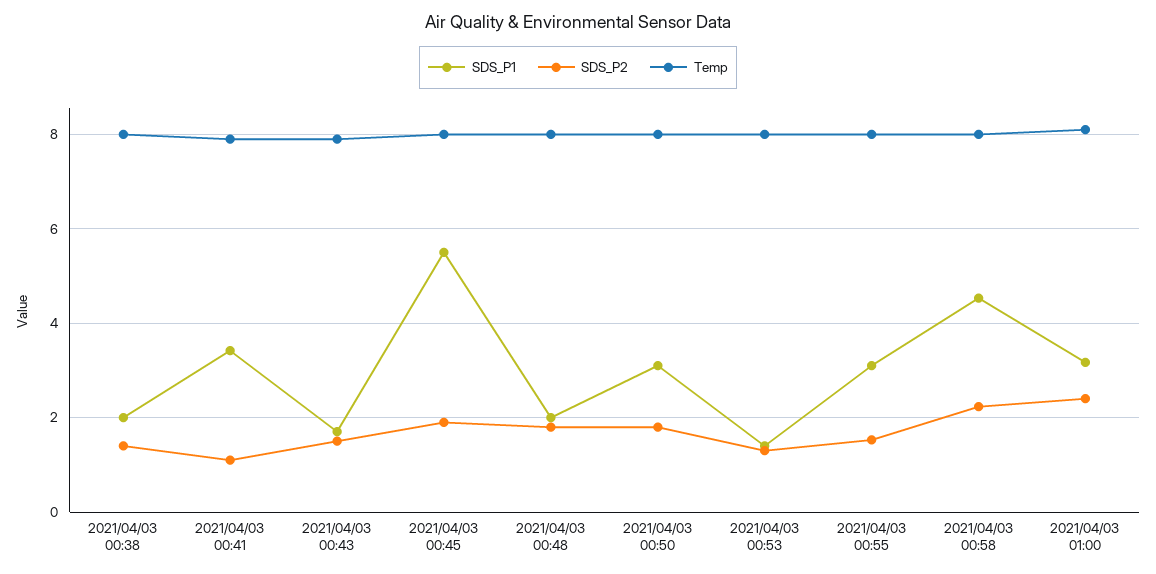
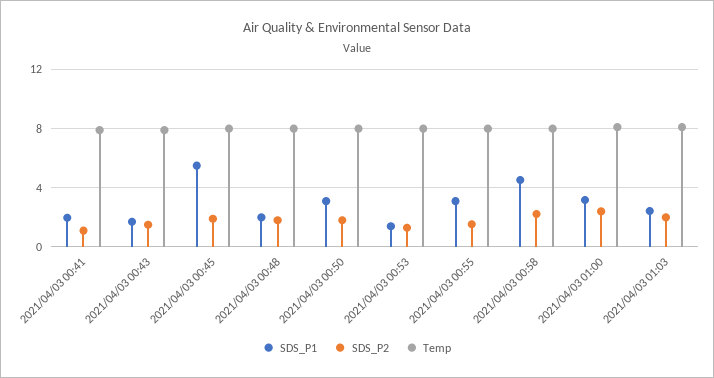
SDS_P1, 2021/04/03 00:38: 2 -> none
SDS_P2, 2021/04/03 00:38: 1.4 -> none
Temp, 2021/04/03 00:38: 8 -> none
SDS_P1, 2021/04/03 00:41: 3.4 -> 2
SDS_P1, 2021/04/03 01:03: none -> 2.5
SDS_P2, 2021/04/03 01:03: none -> 2
Temp, 2021/04/03 01:03: none -> 8

